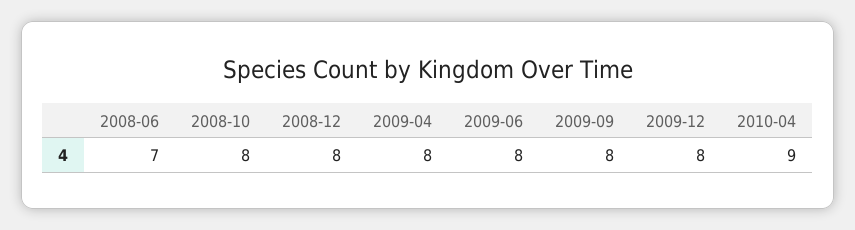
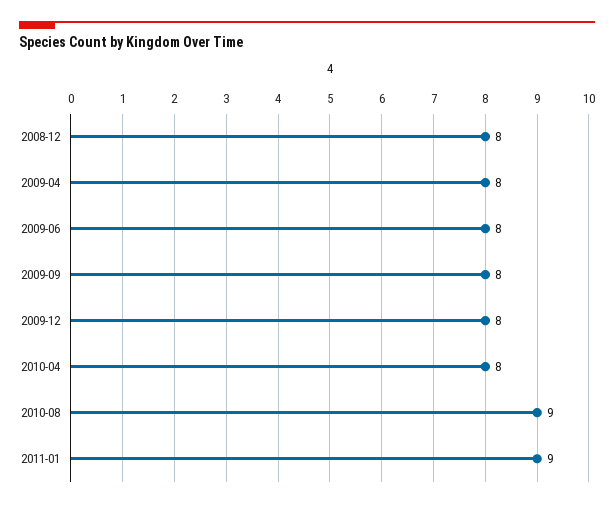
2008-06: 7 -> none
2008-10: 8 -> none
2010-04: 9 -> 8
2010-08: none -> 9
2011-01: none -> 9

